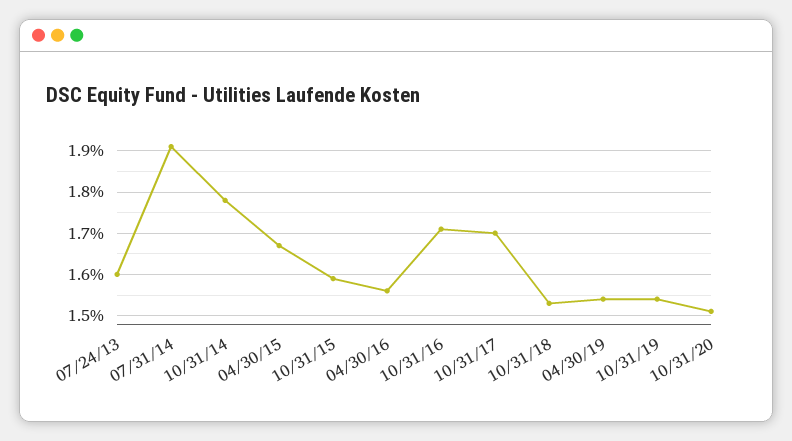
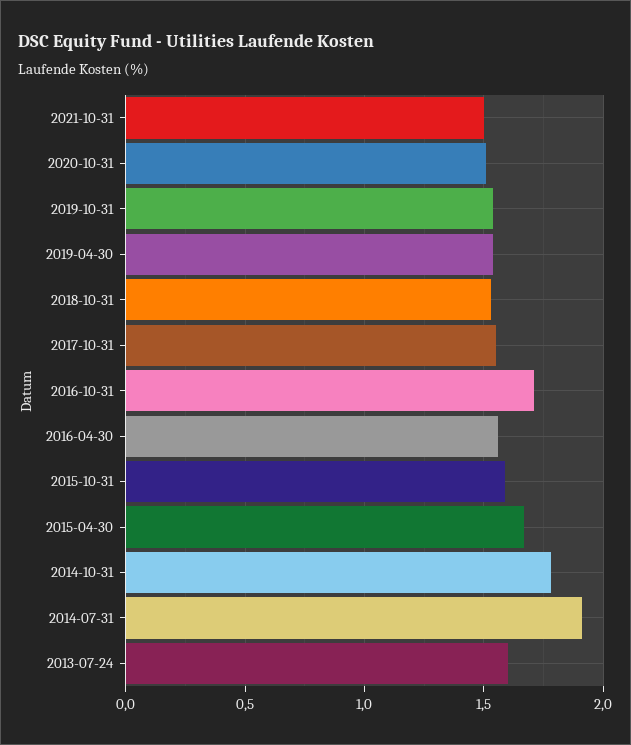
10/31/17: 1.7 -> 1.55
2021-10-31: none -> 1.5

